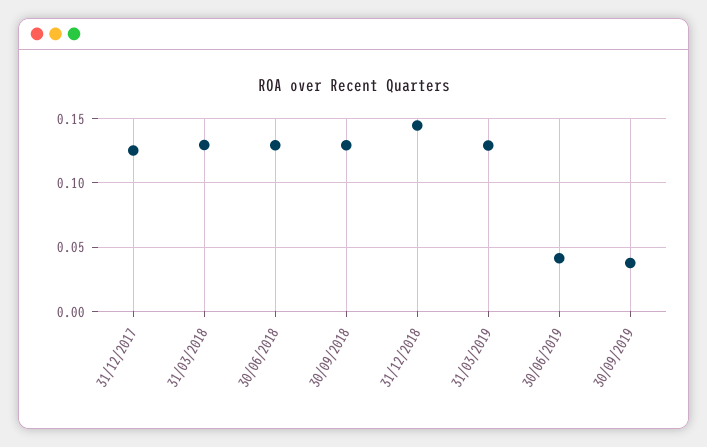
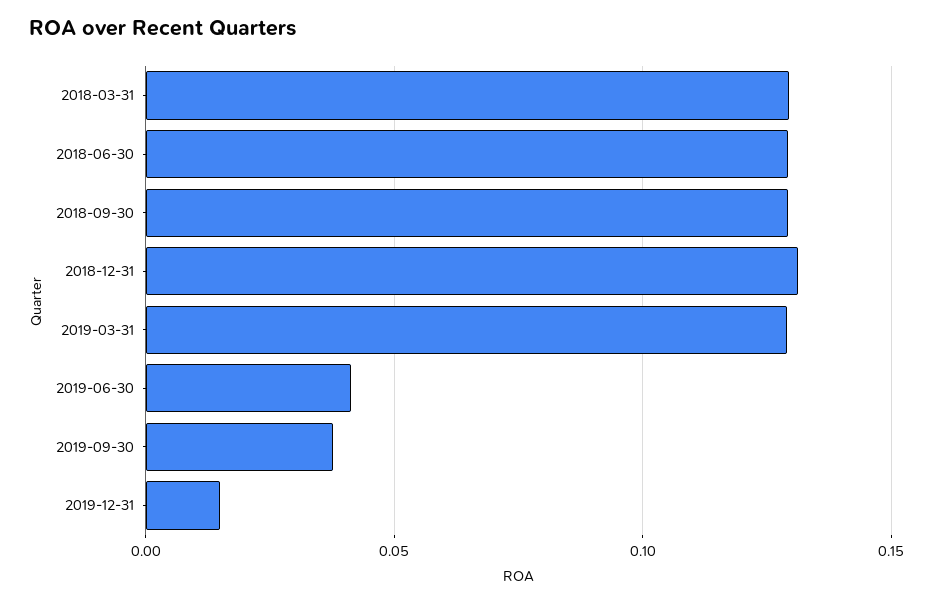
31/12/2017: 0.125 -> none
31/12/2018: 0.145 -> 0.13
2019-12-31: none -> 0.015

